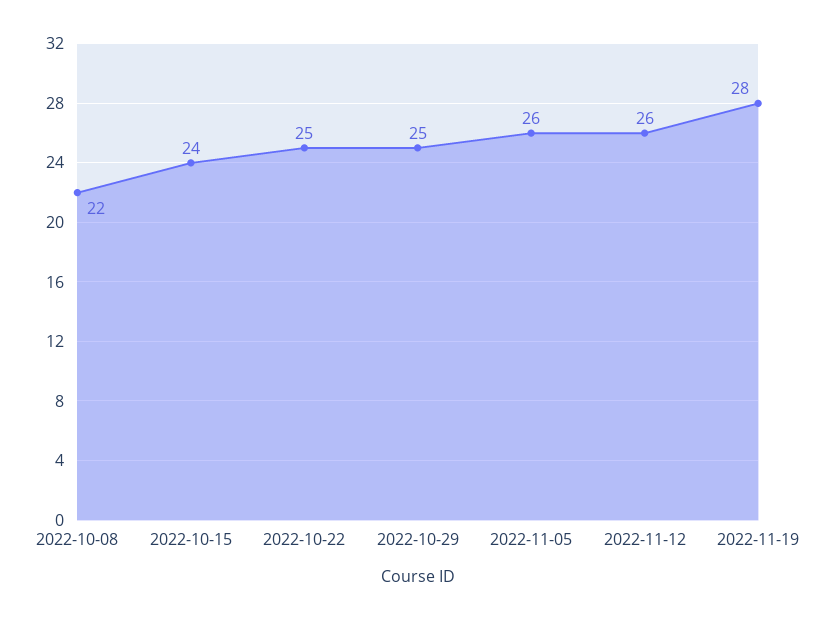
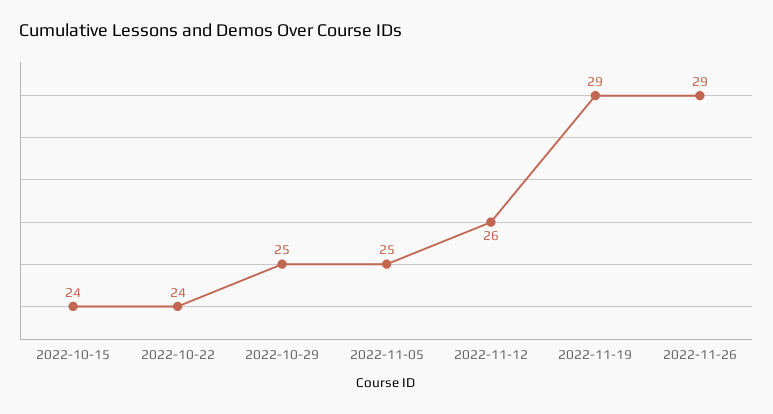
2022-10-08: 22 -> none
2022-10-22: 25 -> 24
2022-11-05: 26 -> 25
2022-11-19: 28 -> 29
2022-11-26: none -> 29

